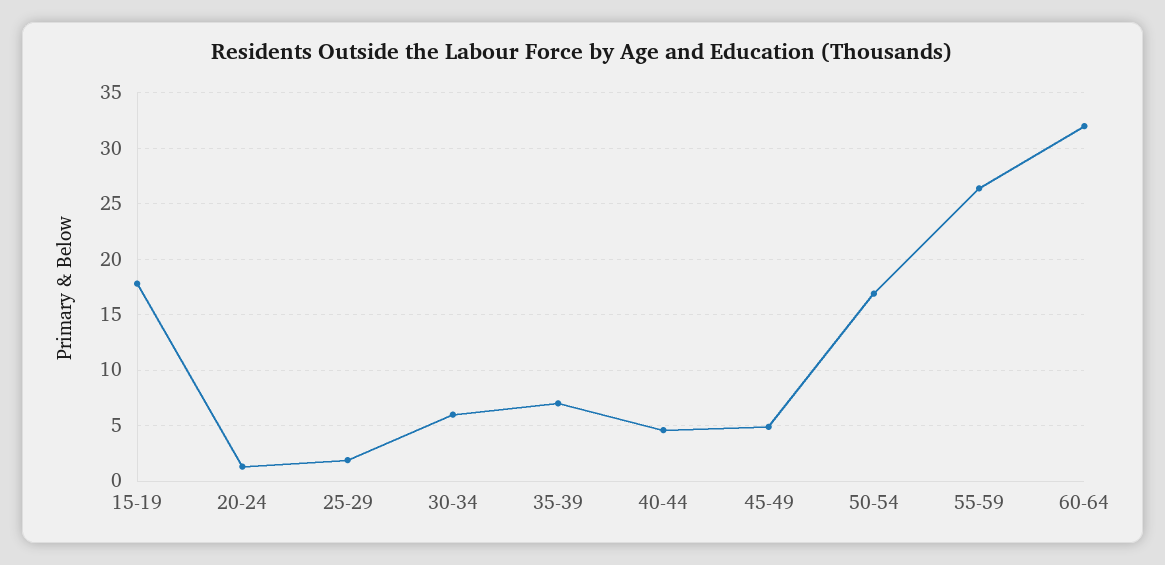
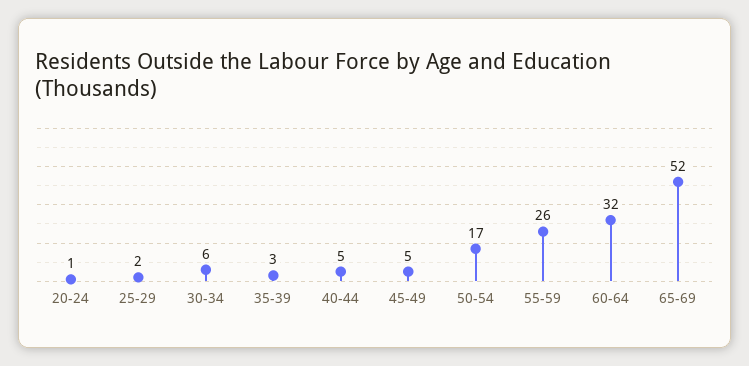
15-19: 18 -> none
35-39: 7 -> 3
65-69: none -> 52

